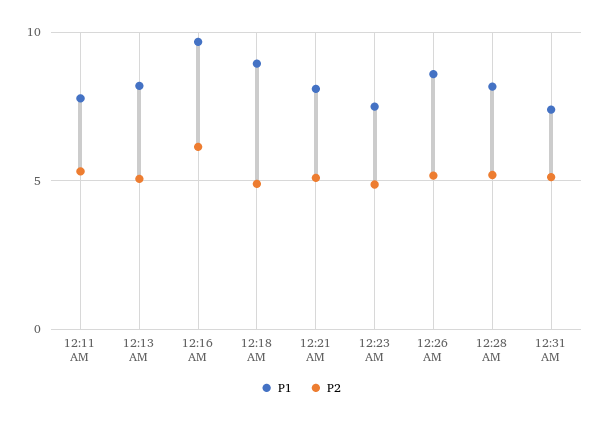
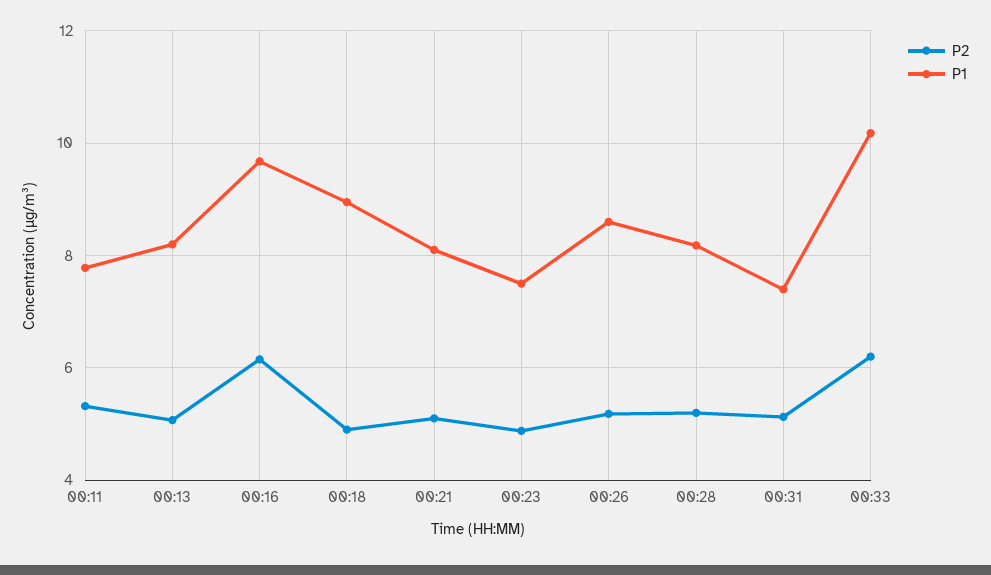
P2, 00:33: none -> 6.2
P1, 00:33: none -> 10.2

